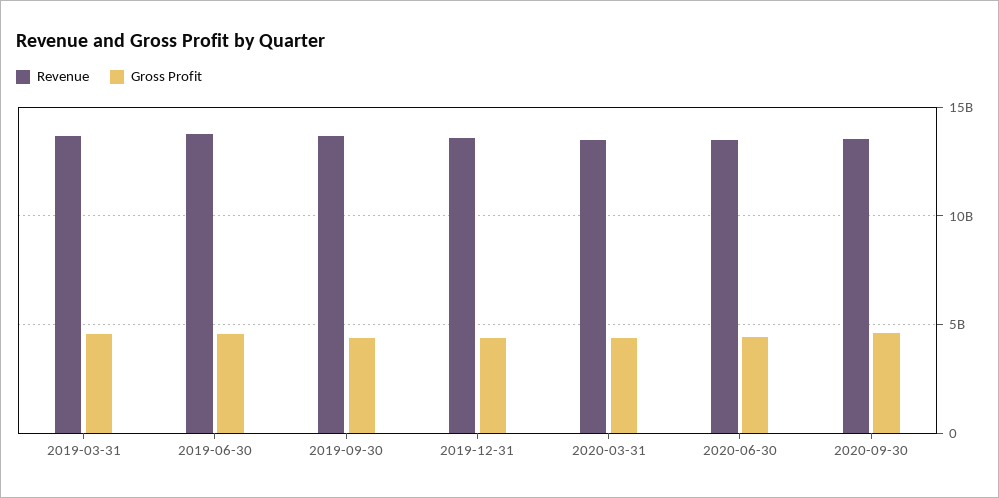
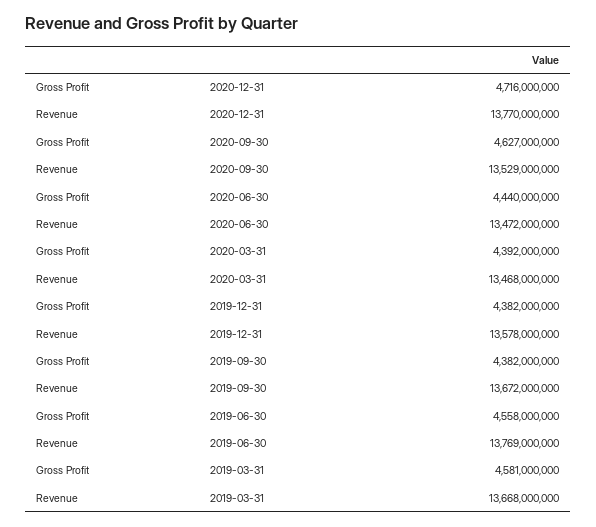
Gross Profit, 2020-12-31: none -> 4716000000
Revenue, 2020-12-31: none -> 13770000000

